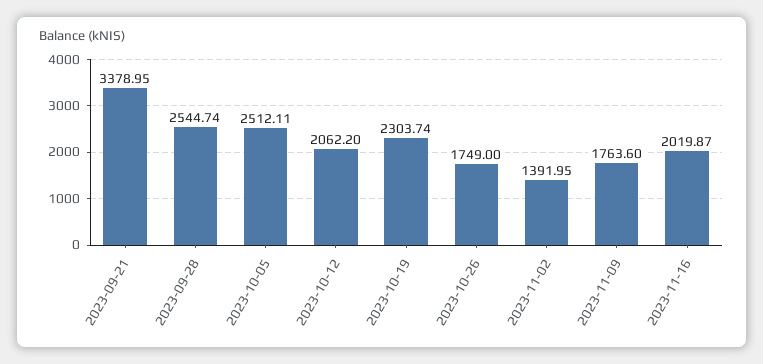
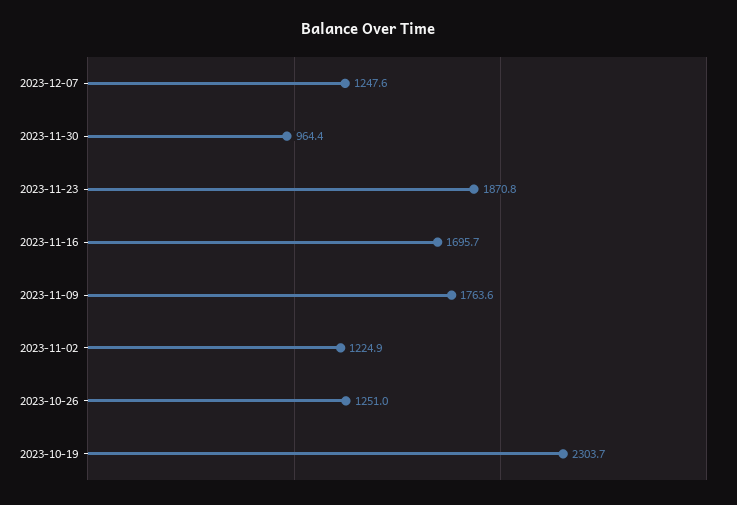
2023-09-21: 3378.95 -> none
2023-09-28: 2544.74 -> none
2023-10-05: 2512.11 -> none
2023-10-12: 2062.2 -> none
2023-10-26: 1749 -> 1251
2023-11-02: 1391.95 -> 1224.9
2023-11-16: 2019.87 -> 1695.7
2023-12-07: none -> 1247.6
2023-11-30: none -> 964.4
2023-11-23: none -> 1870.8

